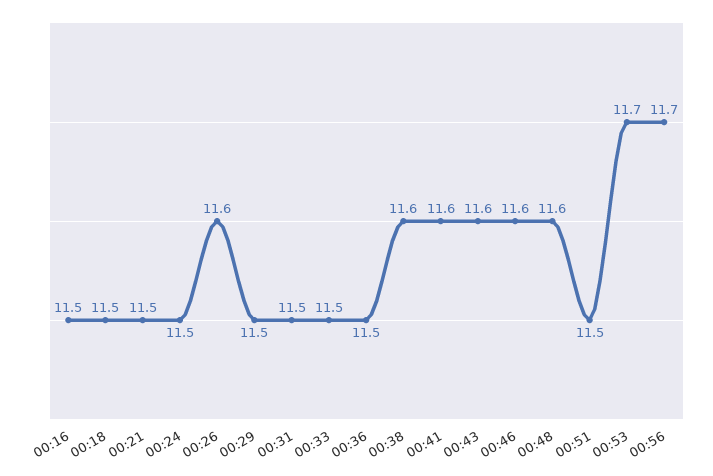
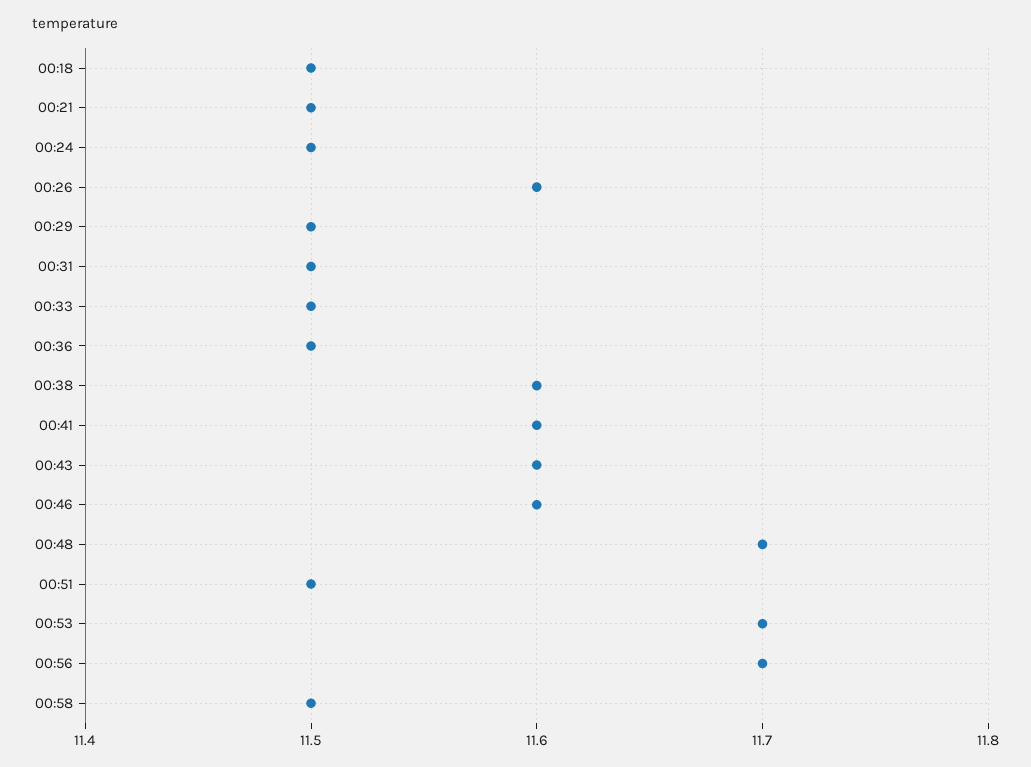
00:16: 11.5 -> none
00:48: 11.6 -> 11.7
00:58: none -> 11.5

